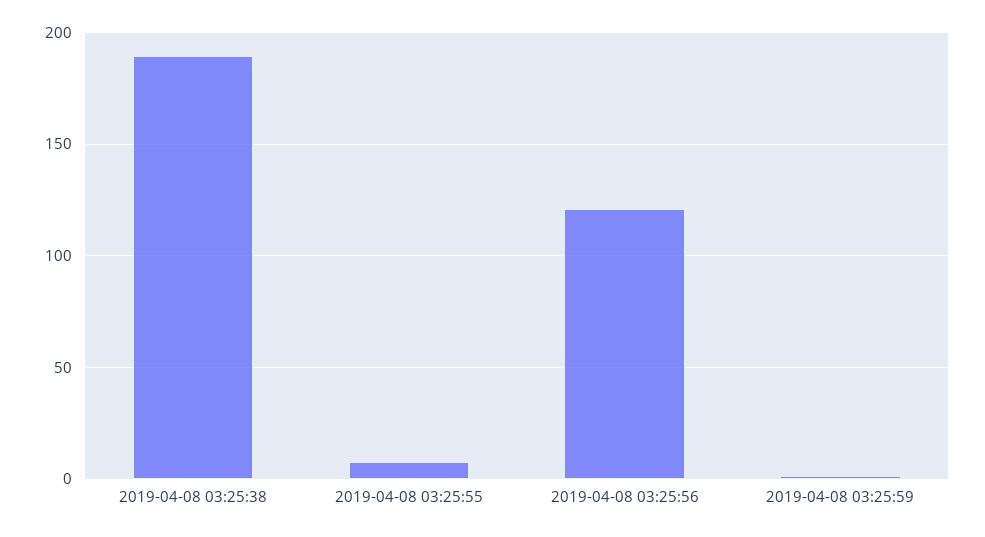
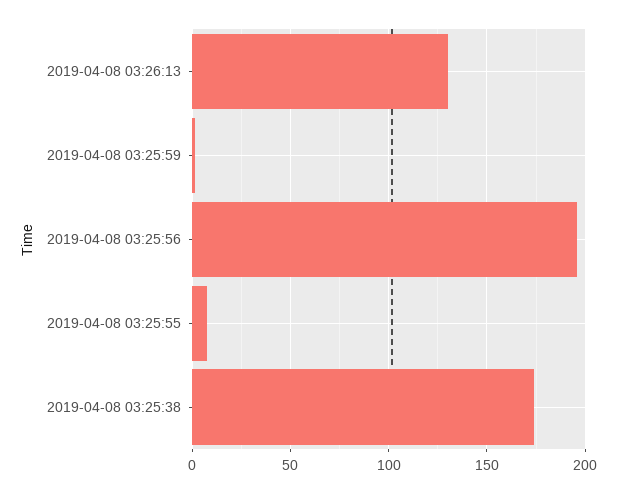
2019-04-08 03:25:38: 190 -> 175
2019-04-08 03:25:56: 120 -> 195
2019-04-08 03:26:13: none -> 130

